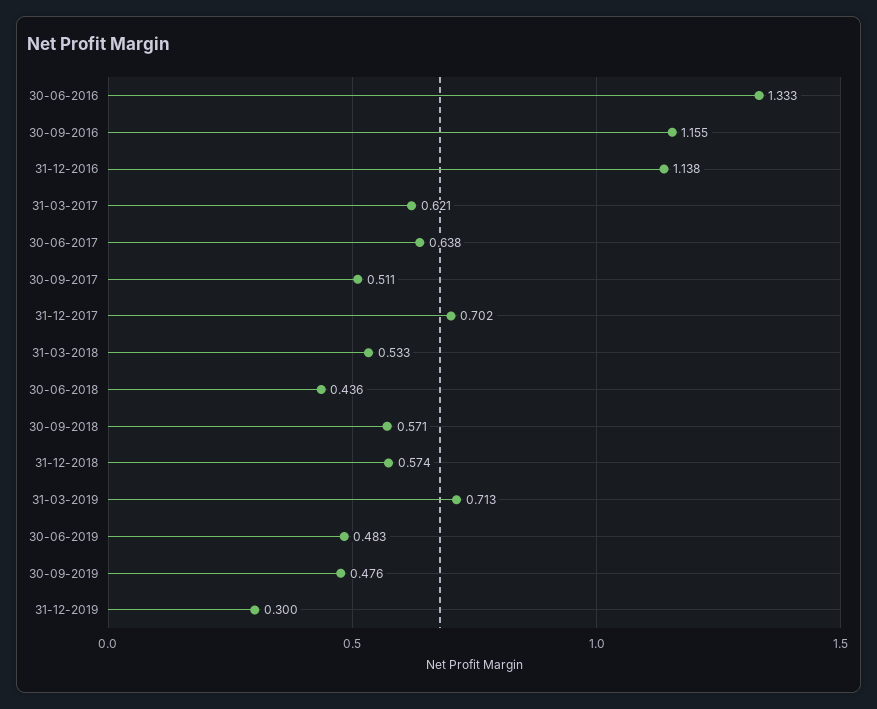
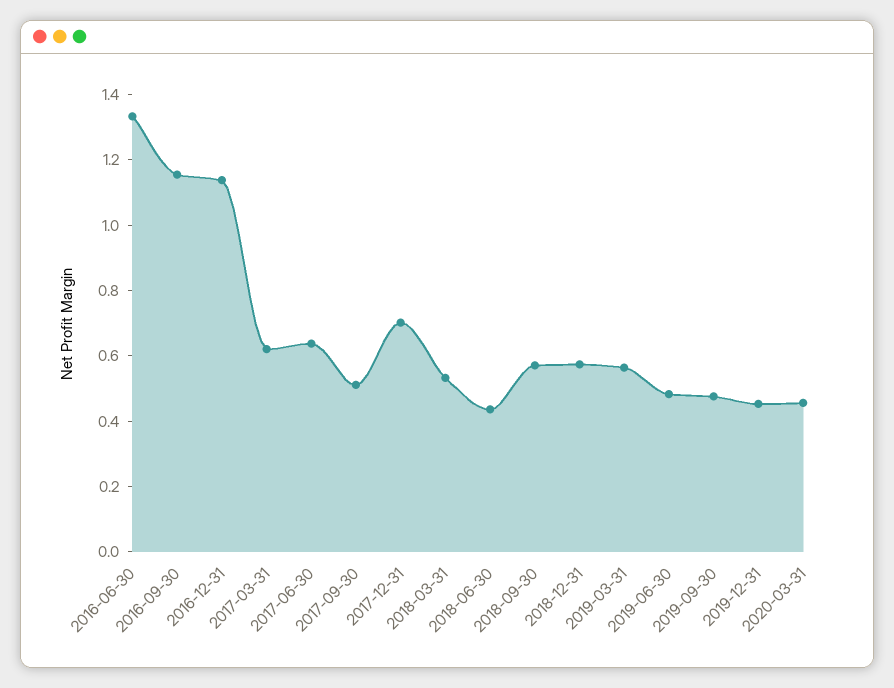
31-03-2019: 0.713 -> 0.55
31-12-2019: 0.3 -> 0.45
2020-03-31: none -> 0.45

